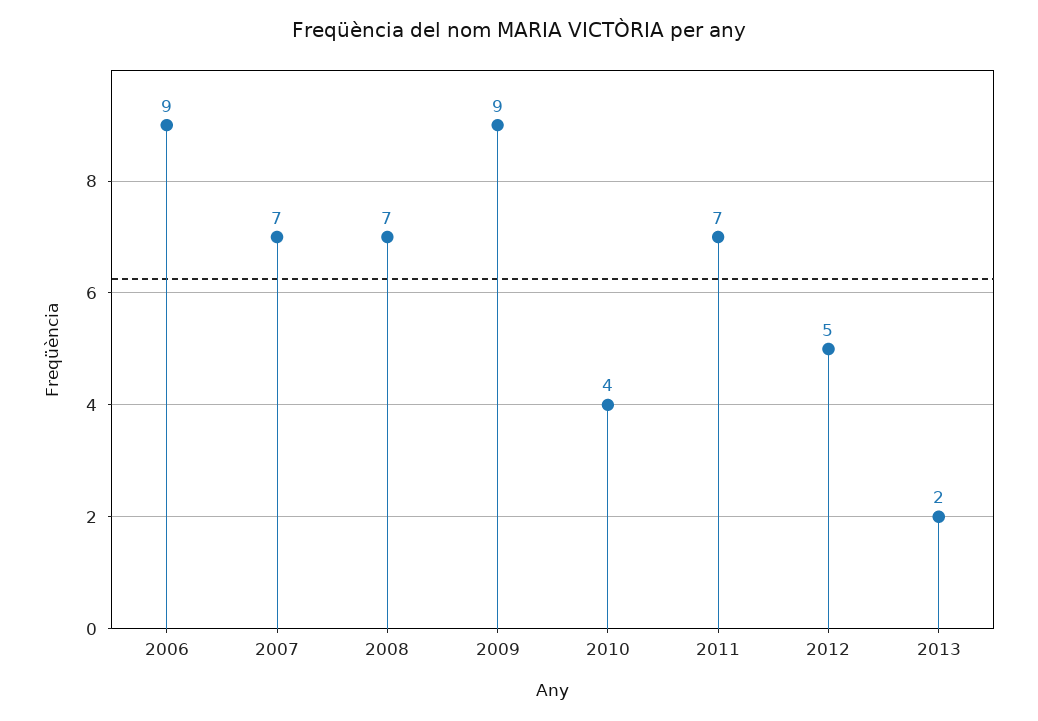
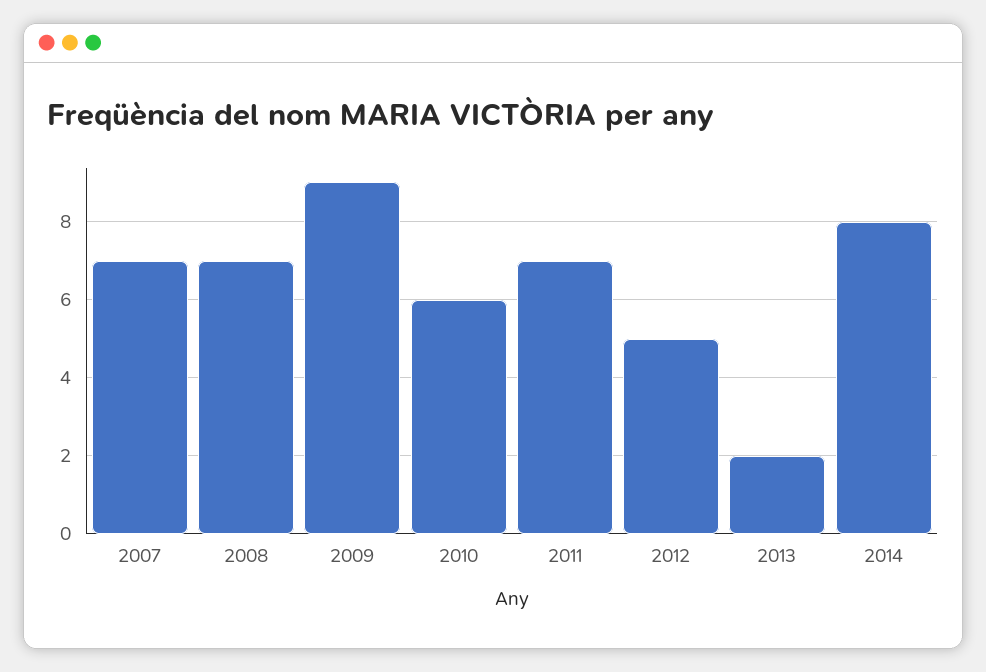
2006: 9 -> none
2010: 4 -> 6
2014: none -> 8

